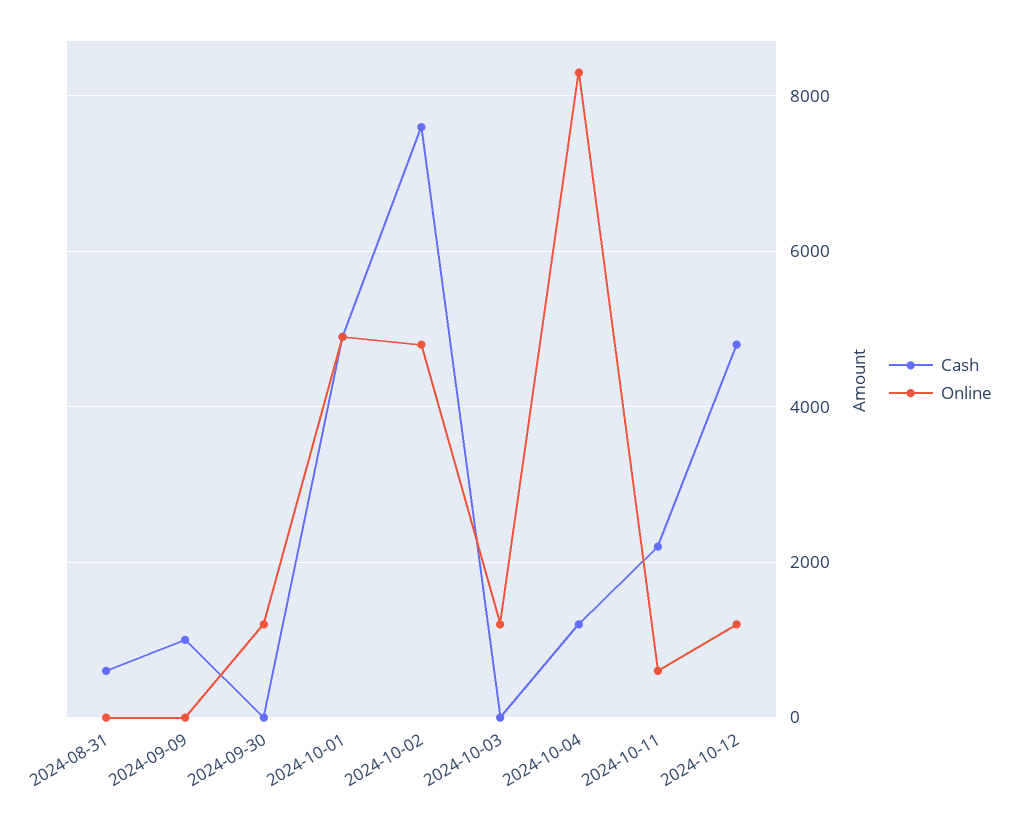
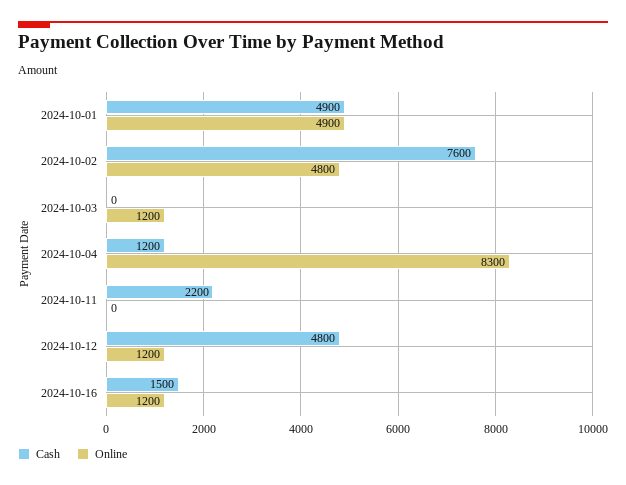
Cash, 2024-08-31: 600 -> none
Online, 2024-08-31: 0 -> none
Cash, 2024-09-09: 1000 -> none
Online, 2024-09-09: 0 -> none
Cash, 2024-09-30: 0 -> none
Online, 2024-09-30: 1200 -> none
Online, 2024-10-11: 600 -> 0
Cash, 2024-10-16: none -> 1500
Online, 2024-10-16: none -> 1200

